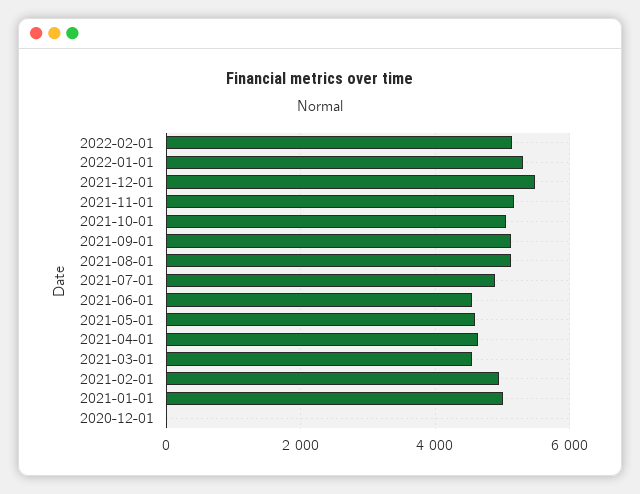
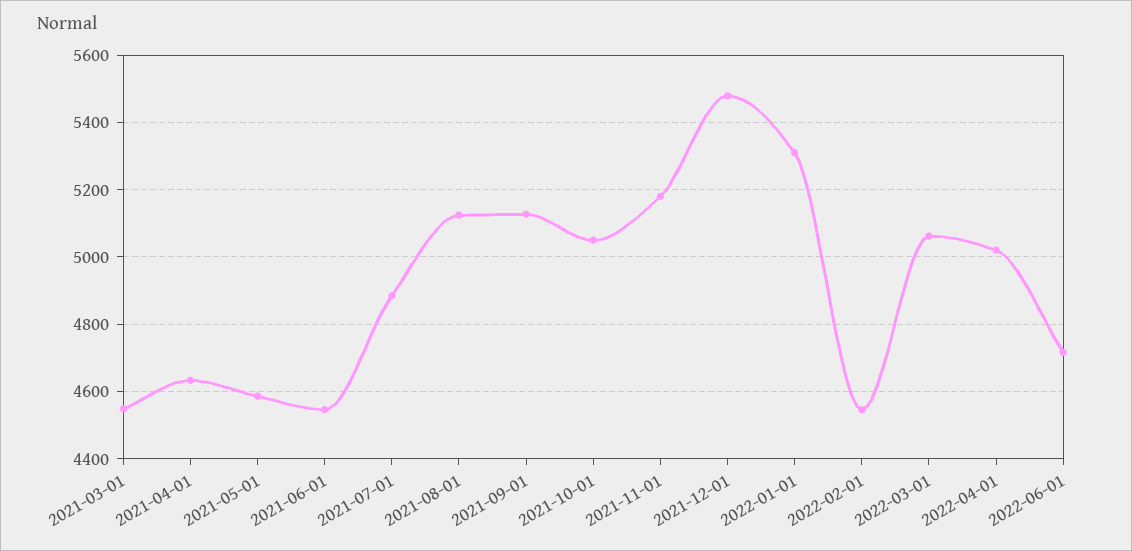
2022-02-01: 5200 -> 4540
2021-02-01: 5000 -> none
2021-01-01: 5000 -> none
2020-12-01: 0 -> none
2022-03-01: none -> 5060
2022-04-01: none -> 5020
2022-06-01: none -> 4720

